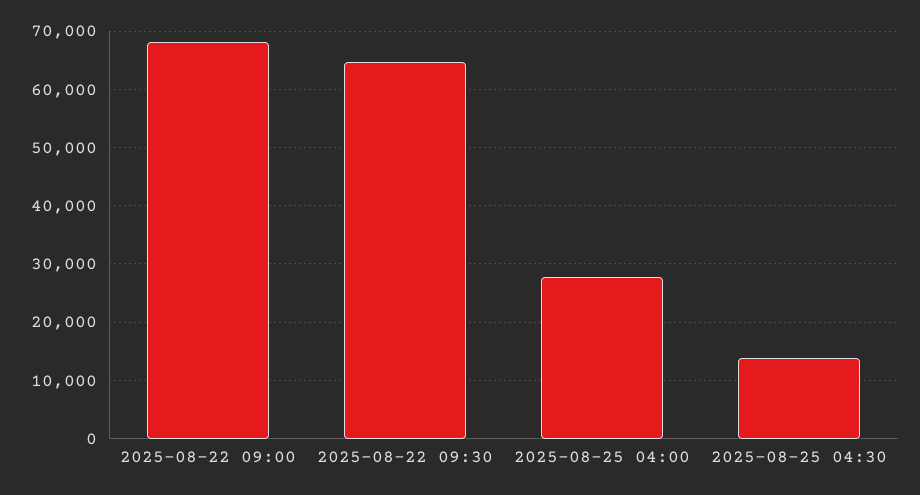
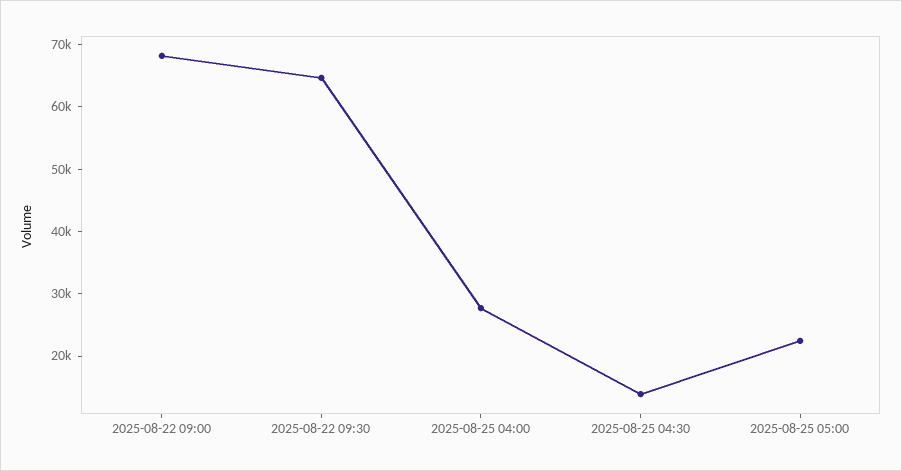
2025-08-25 05:00: none -> 22000

